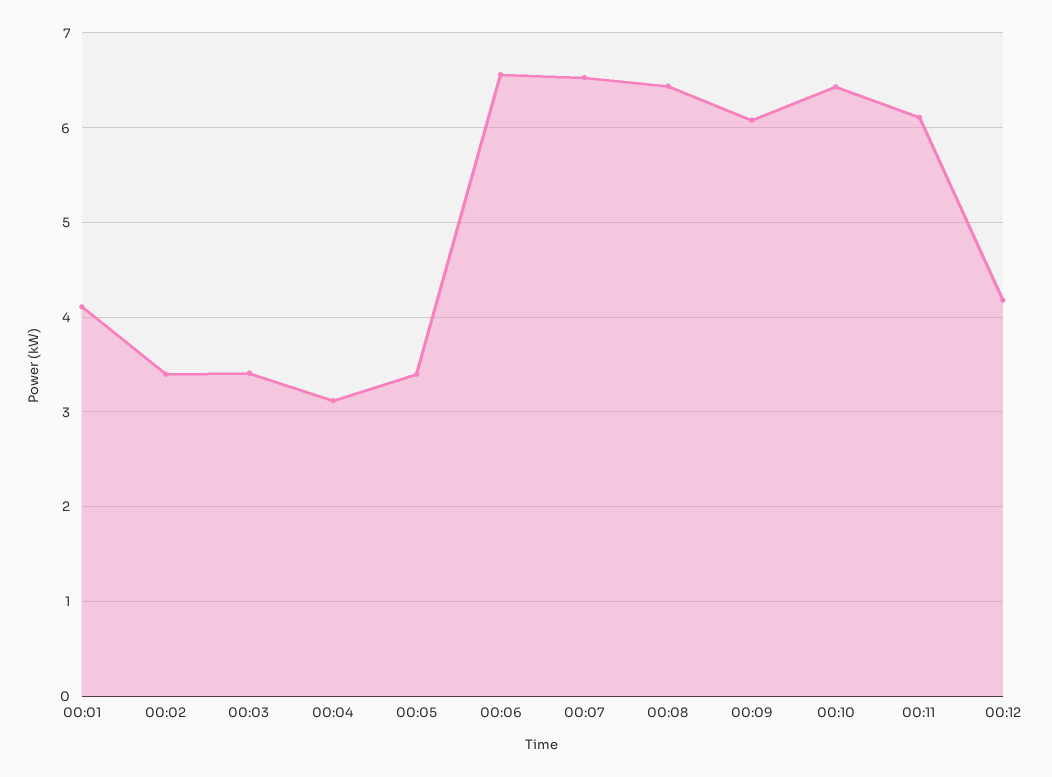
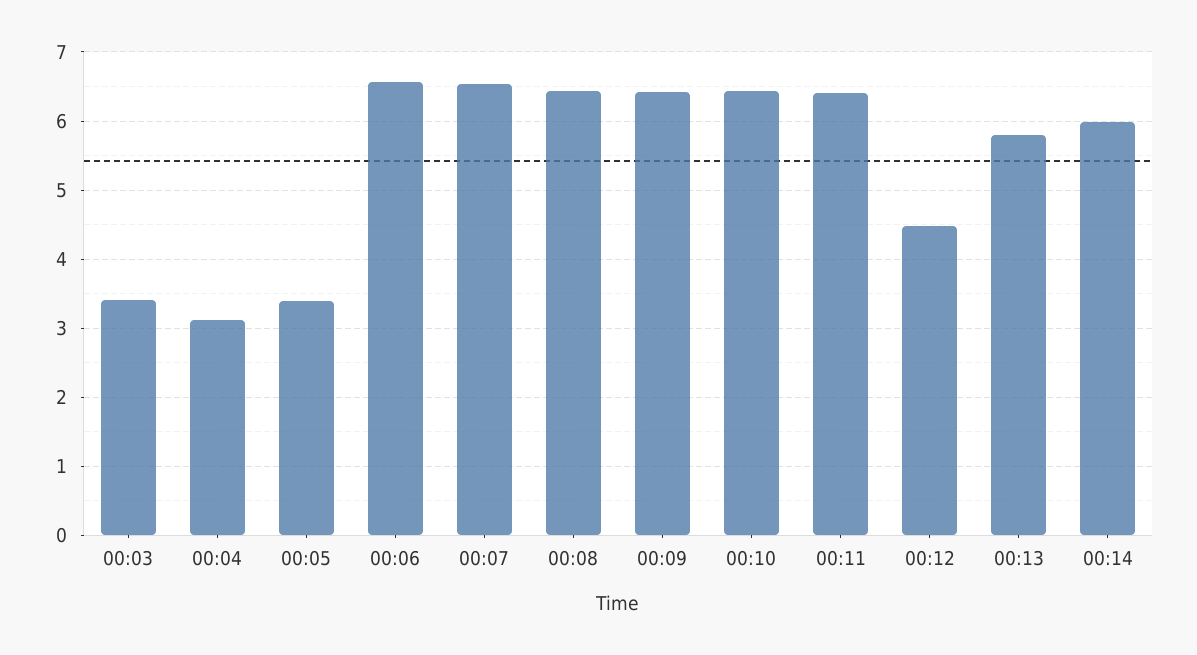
00:01: 4.1 -> none
00:02: 3.4 -> none
00:09: 6.1 -> 6.4
00:11: 6.1 -> 6.4
00:12: 4.2 -> 4.5
00:13: none -> 5.8
00:14: none -> 6

